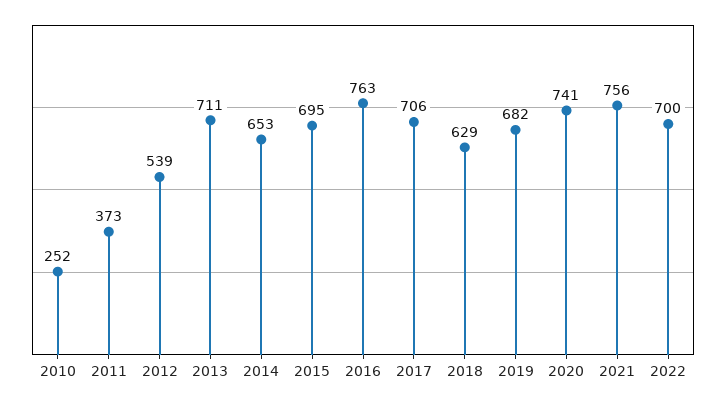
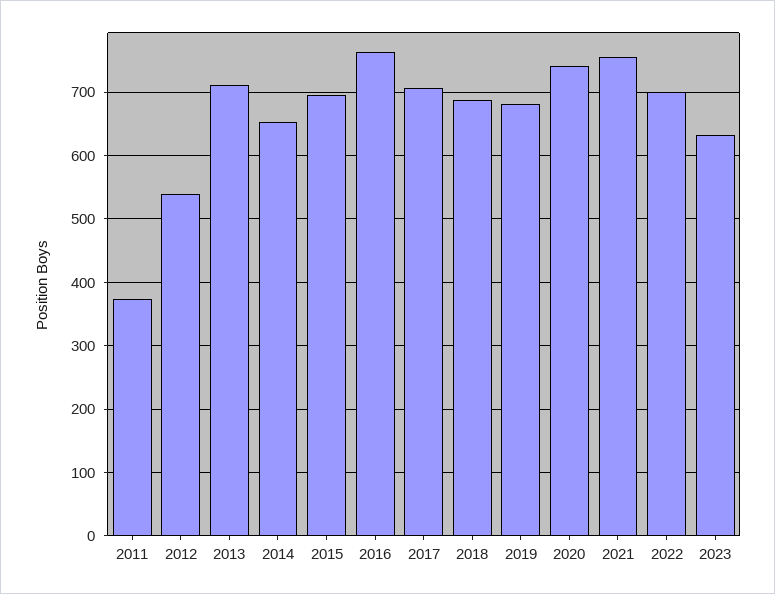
2010: 252 -> none
2018: 629 -> 690
2023: none -> 630

